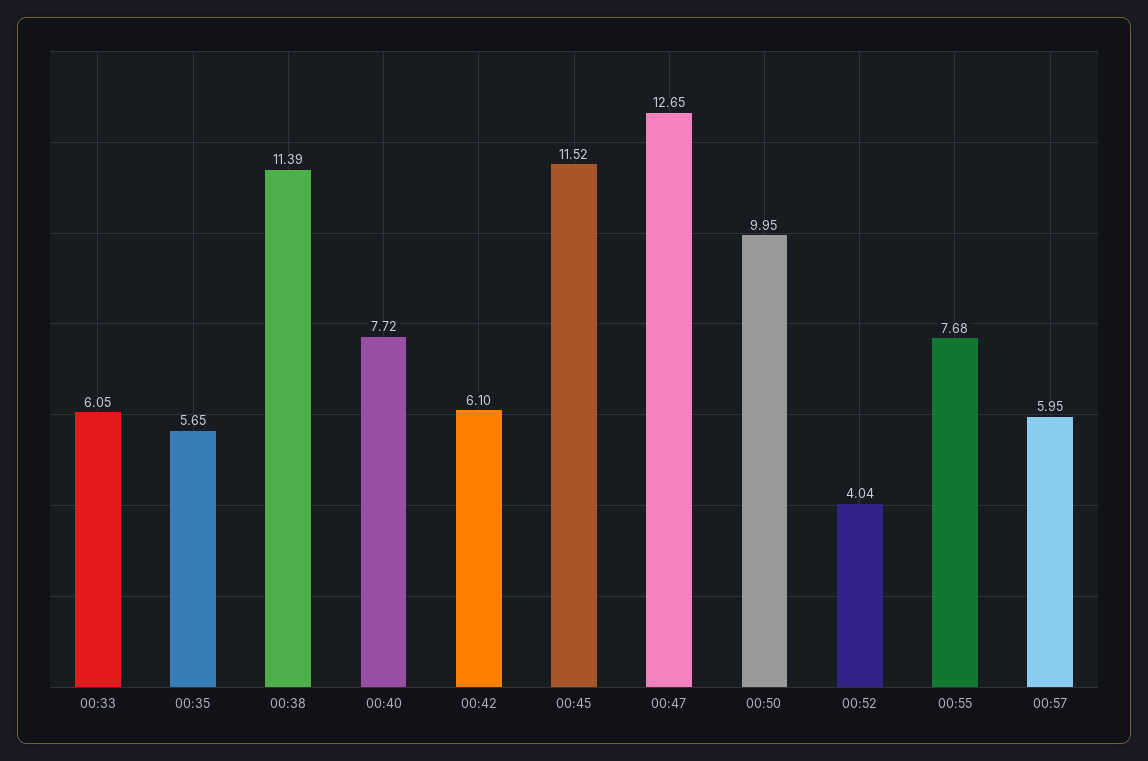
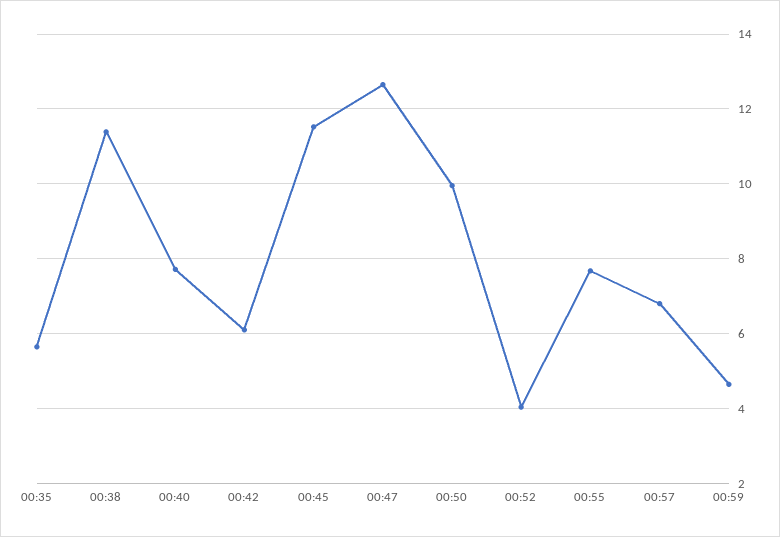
00:33: 6.05 -> none
00:57: 5.95 -> 6.8
00:59: none -> 4.6

